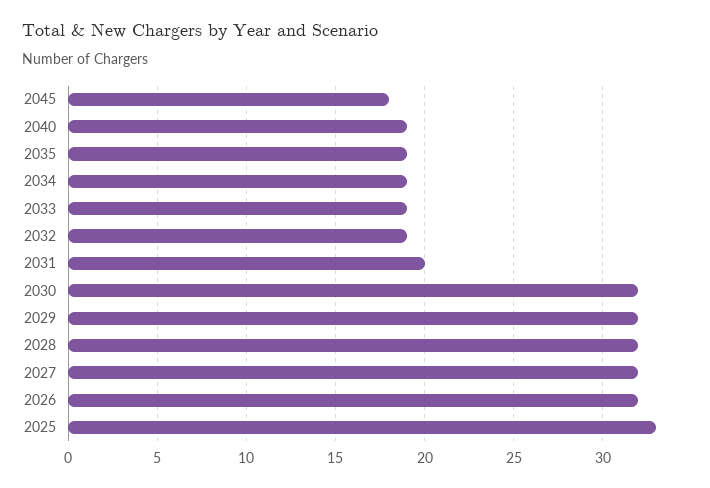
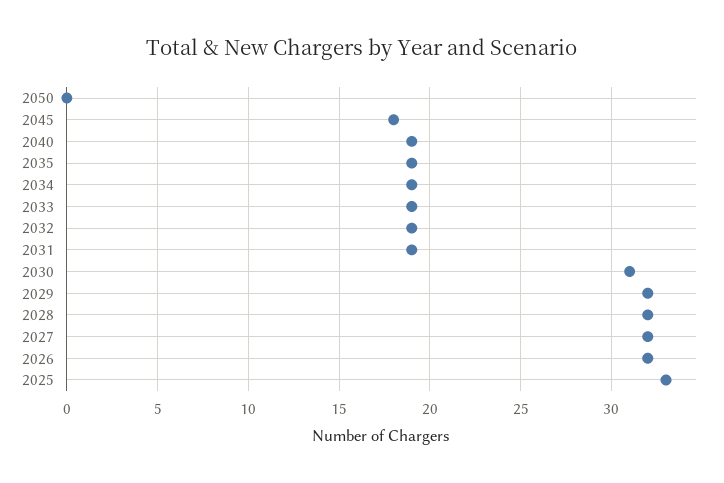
2031: 20 -> 19
2030: 32 -> 31
2050: none -> 0

